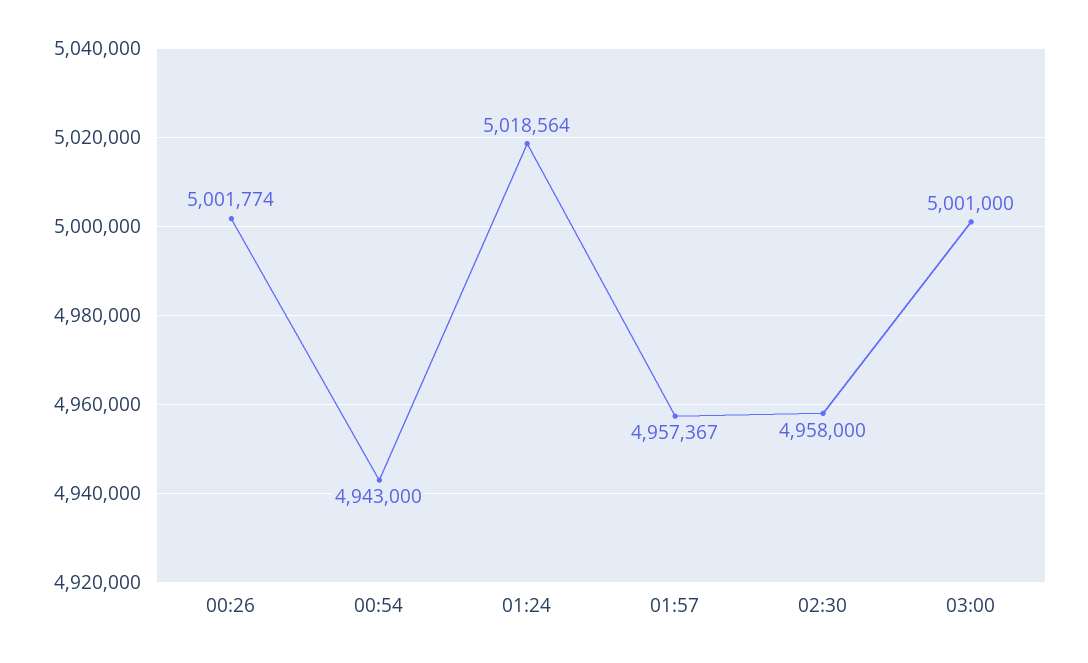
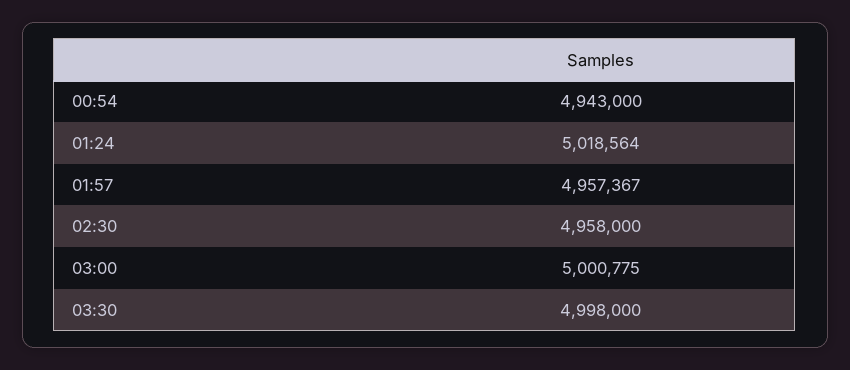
00:26: 5001774 -> none
03:00: 5001000 -> 5000775
03:30: none -> 4998000

